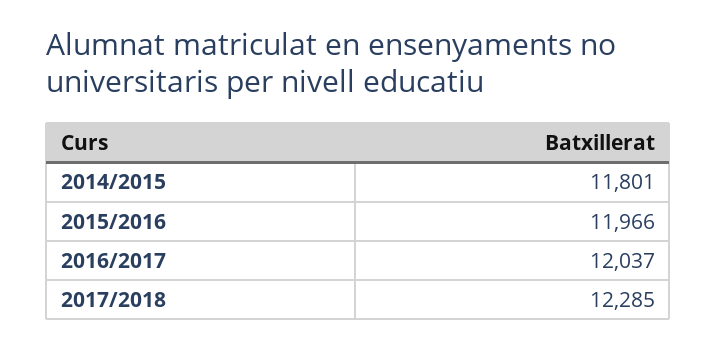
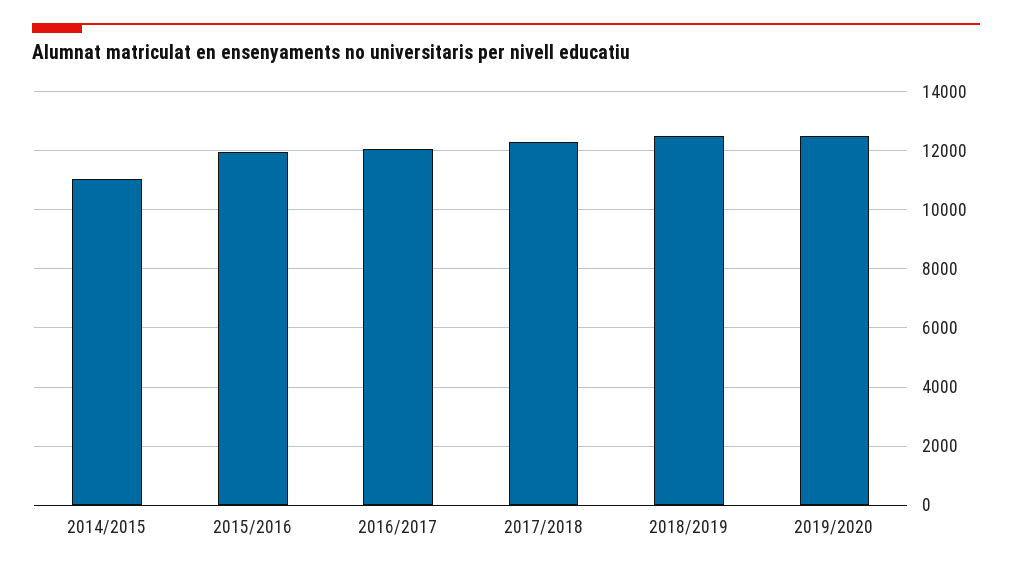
2014/2015: 11801 -> 11000
2018/2019: none -> 12500
2019/2020: none -> 12500

